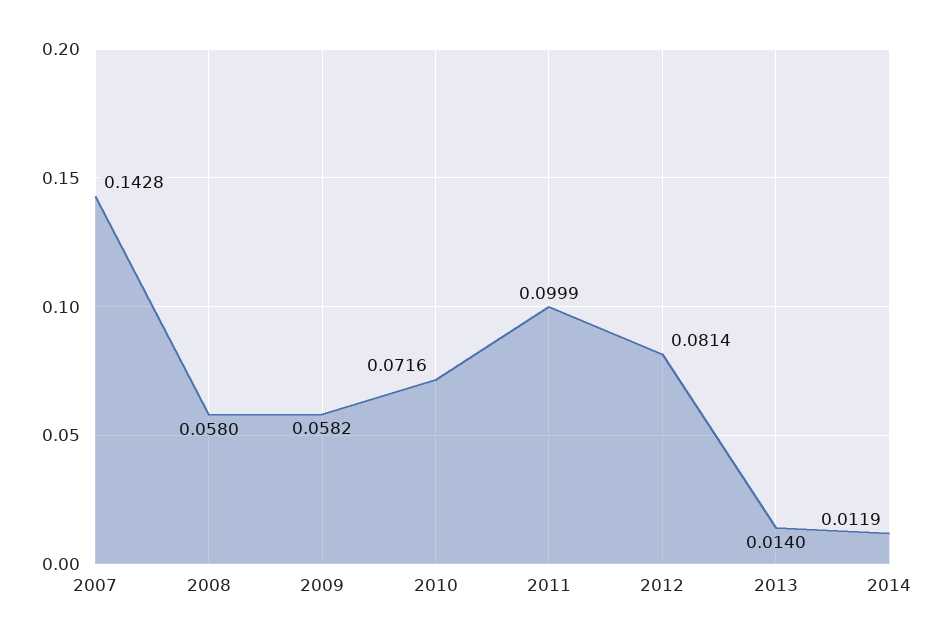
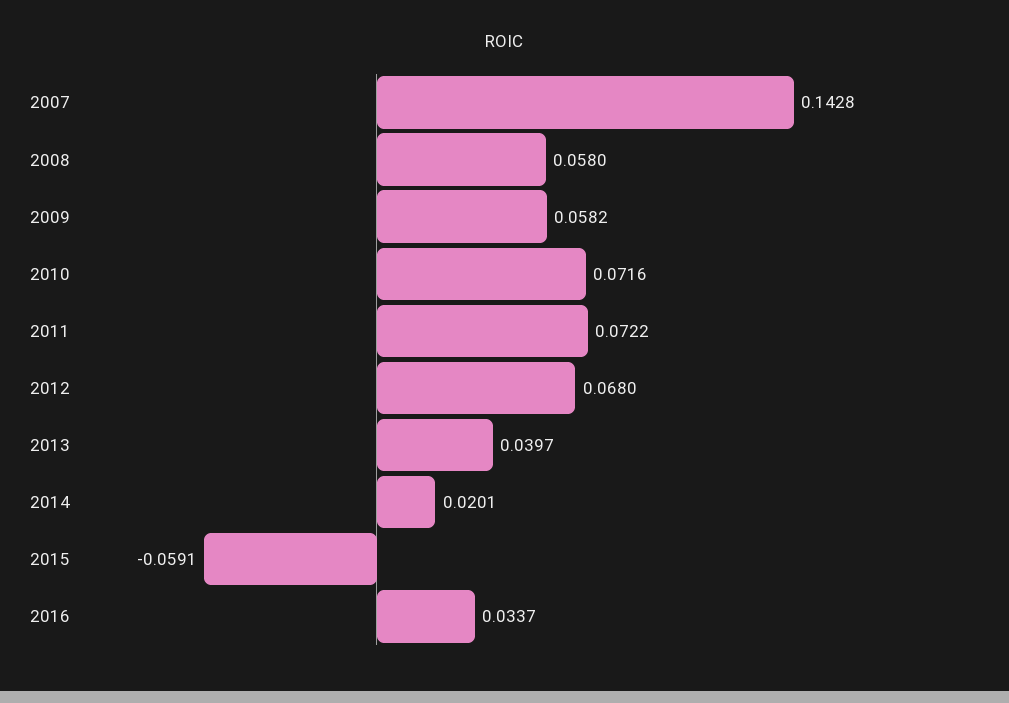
2011: 0.0999 -> 0.0722
2012: 0.0814 -> 0.068
2013: 0.014 -> 0.0397
2014: 0.0119 -> 0.0201
2015: none -> -0.0591
2016: none -> 0.0337

